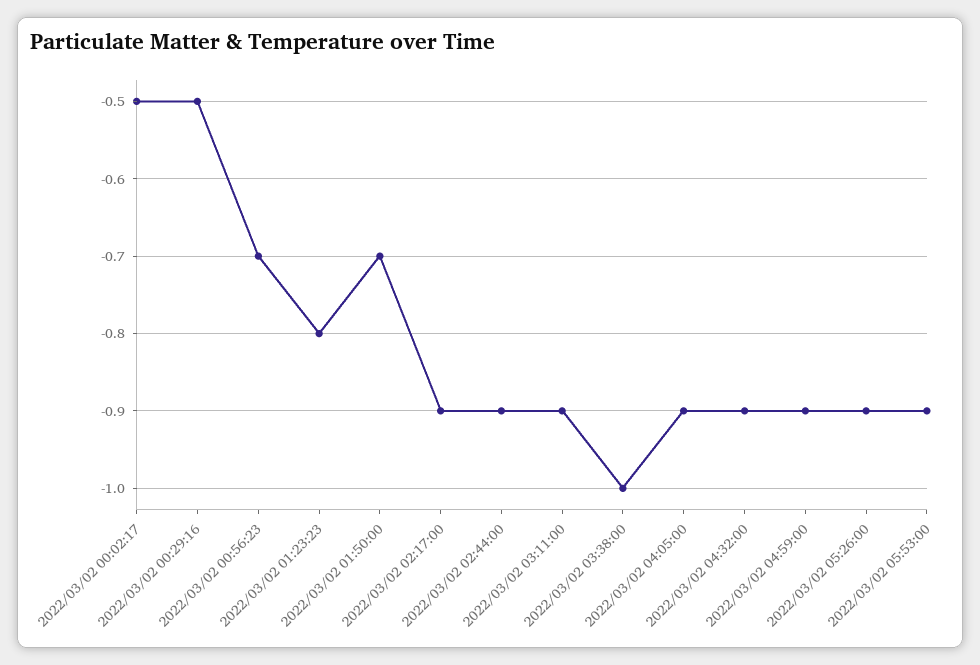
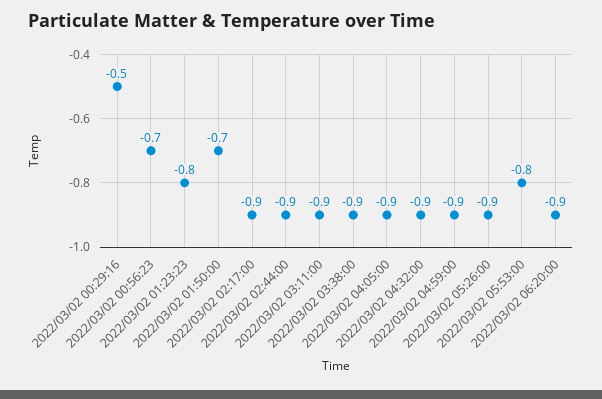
2022/03/02 00:02:17: -0.5 -> none
2022/03/02 03:38:00: -1 -> -0.9
2022/03/02 05:53:00: -0.9 -> -0.8
2022/03/02 06:20:00: none -> -0.9

